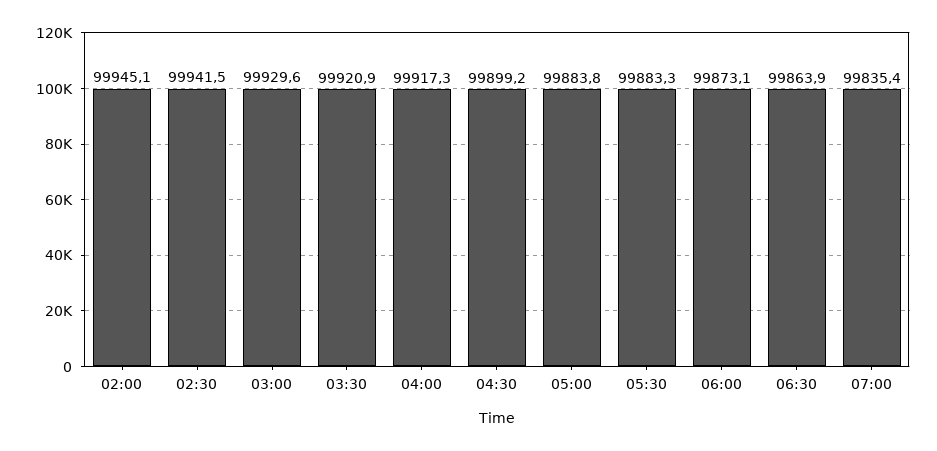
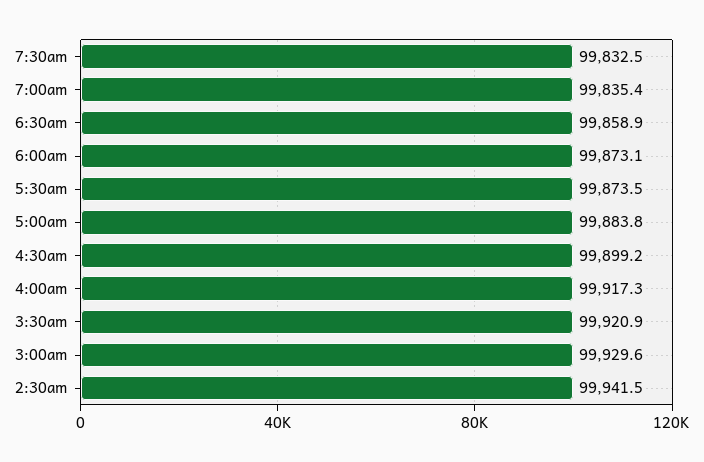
02:00: 99945.1 -> none
05:30: 99883.3 -> 99873.5
06:30: 99863.9 -> 99858.9
7:30am: none -> 99832.5

